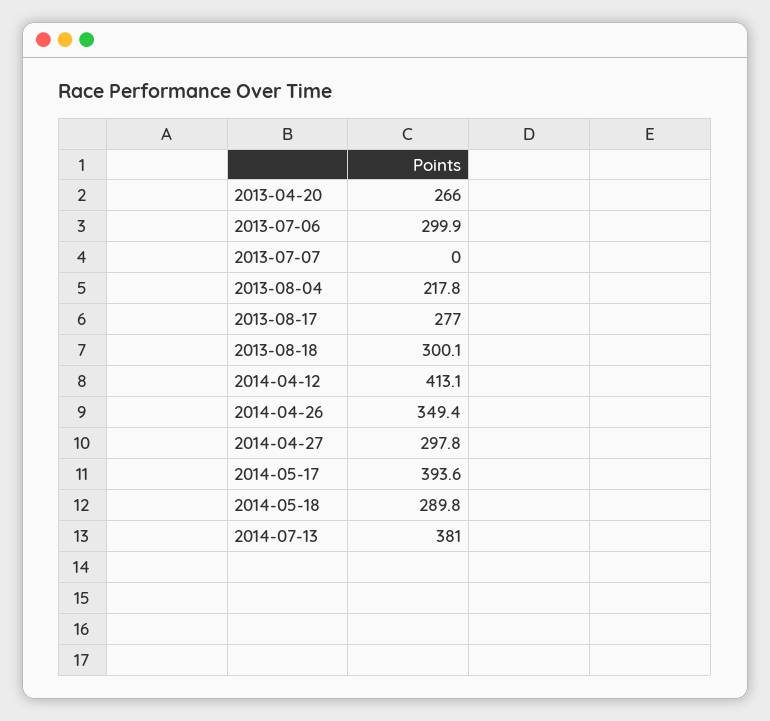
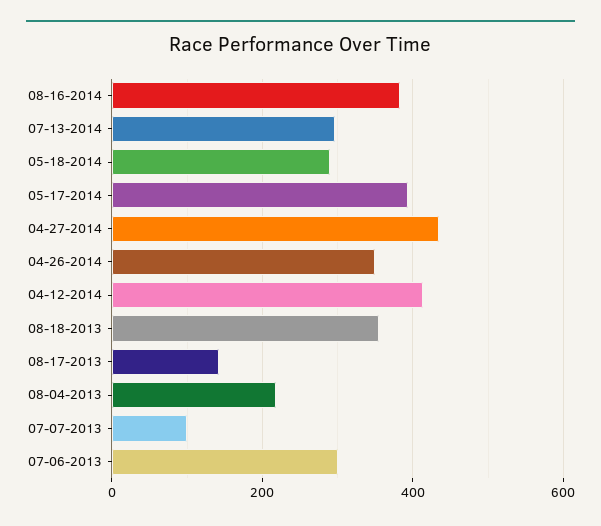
2013-04-20: 266 -> none
2013-07-07: 0 -> 100
2013-08-17: 277 -> 140
2013-08-18: 300.1 -> 360
2014-04-27: 297.8 -> 440
2014-07-13: 381 -> 300
08-16-2014: none -> 380

